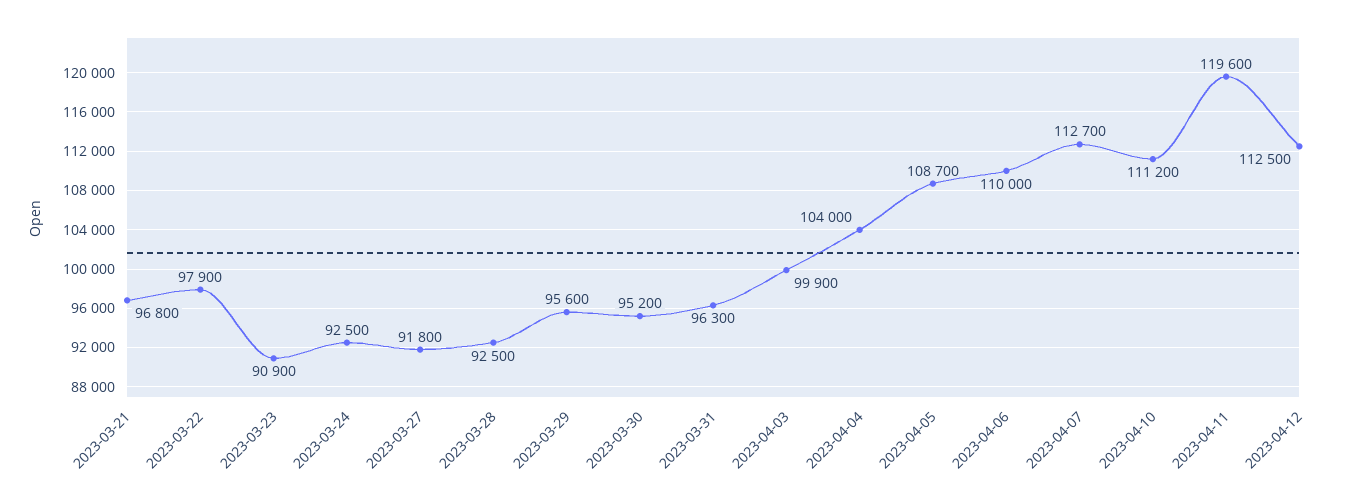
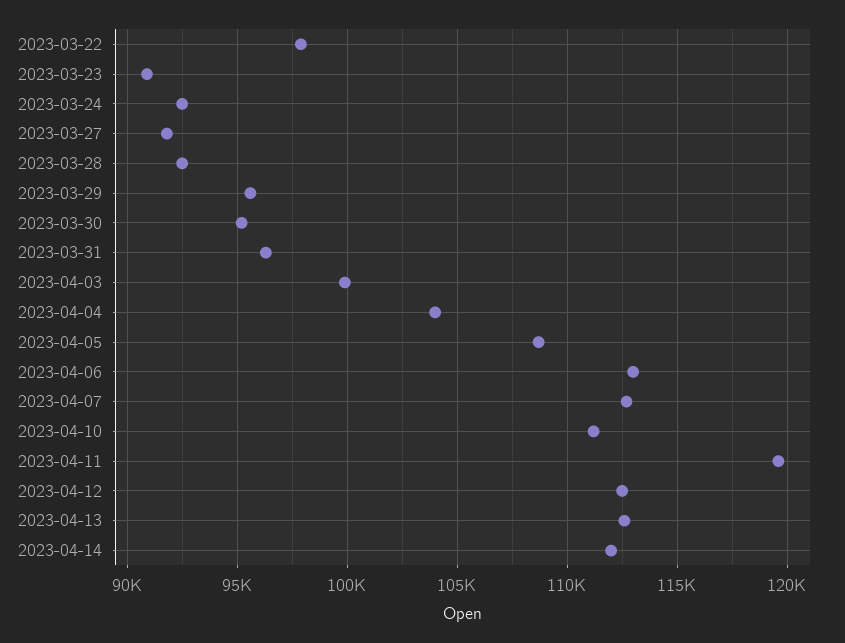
2023-03-21: 96800 -> none
2023-04-06: 110000 -> 113000
2023-04-13: none -> 112500
2023-04-14: none -> 112000

